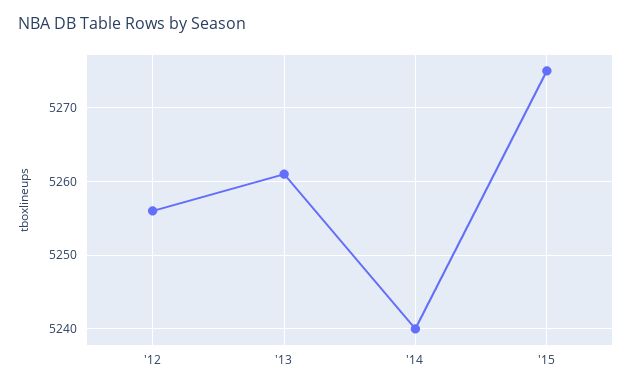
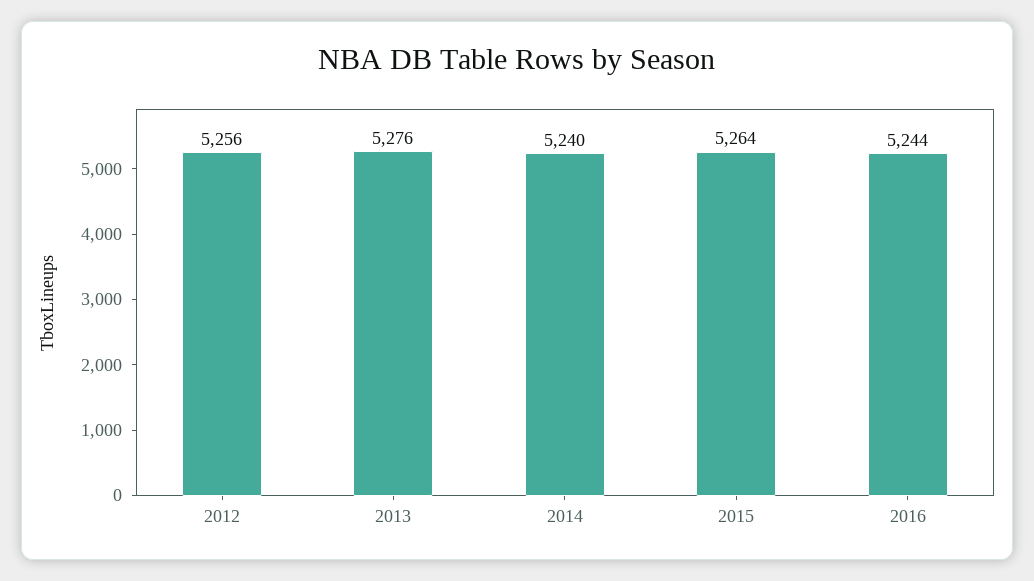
'13: 5261 -> 5276
'15: 5275 -> 5264
2016: none -> 5244

